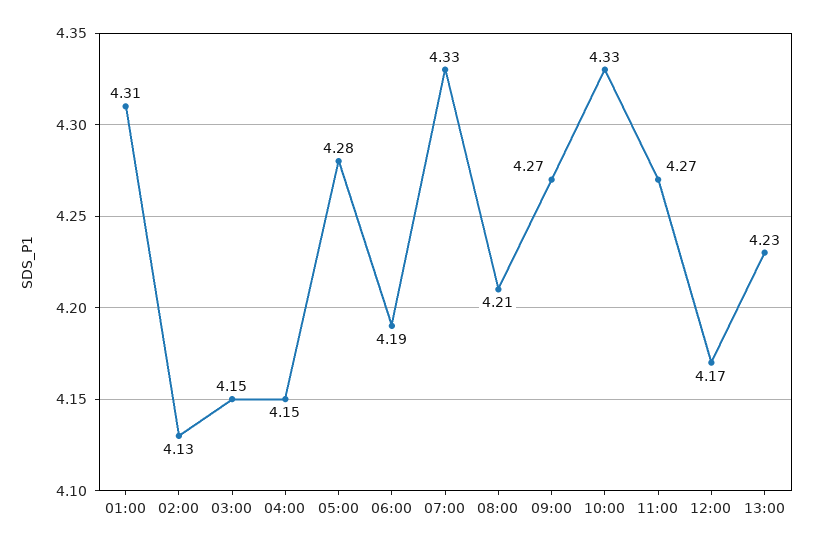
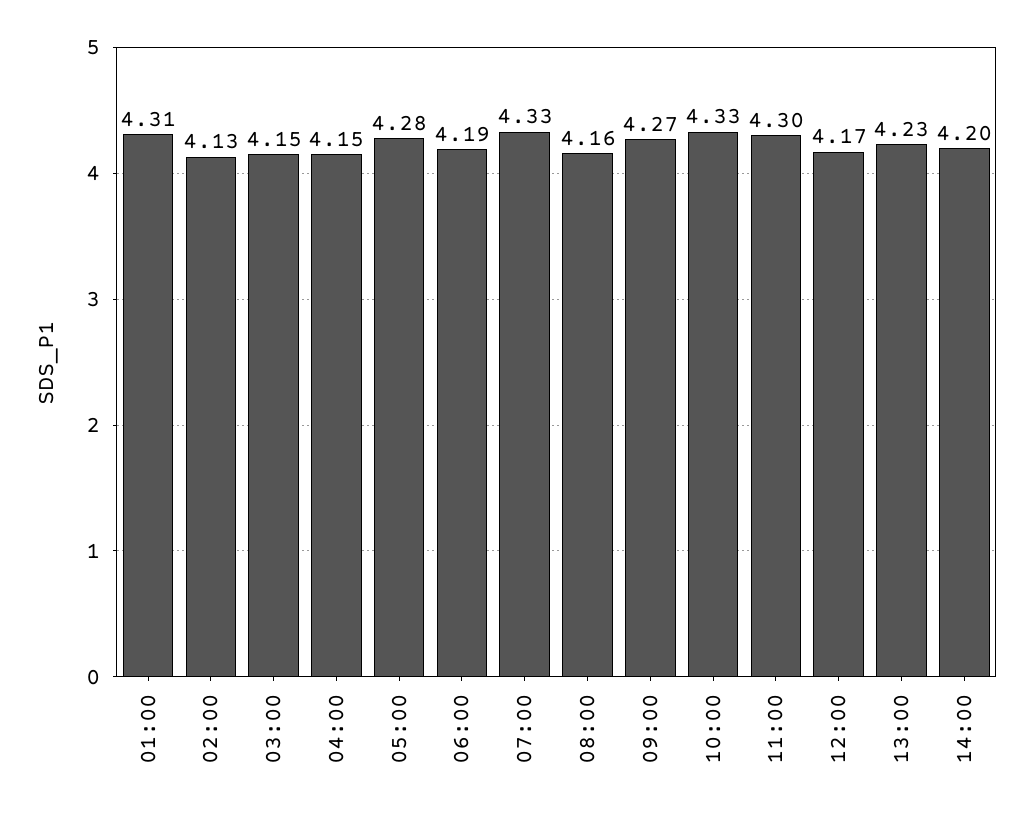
08:00: 4.21 -> 4.16
11:00: 4.27 -> 4.3
14:00: none -> 4.2

